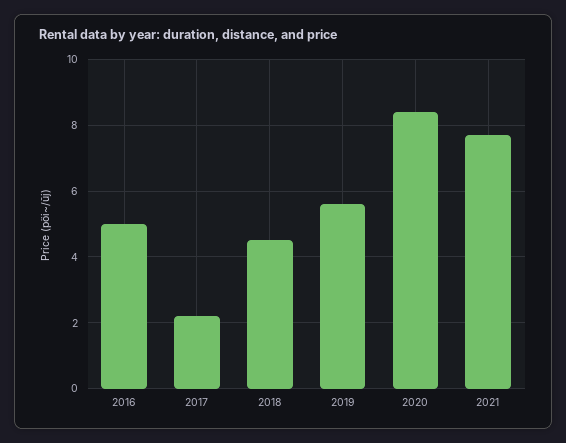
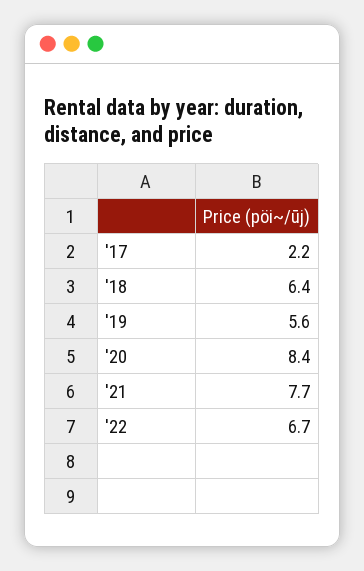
2016: 5 -> none
2018: 4.5 -> 6.4
'22: none -> 6.7

